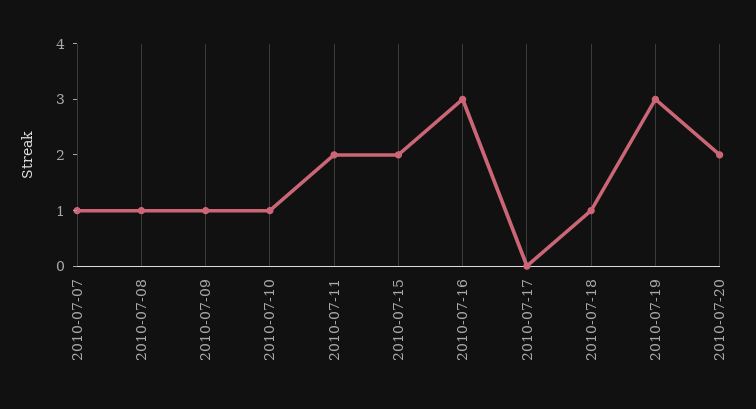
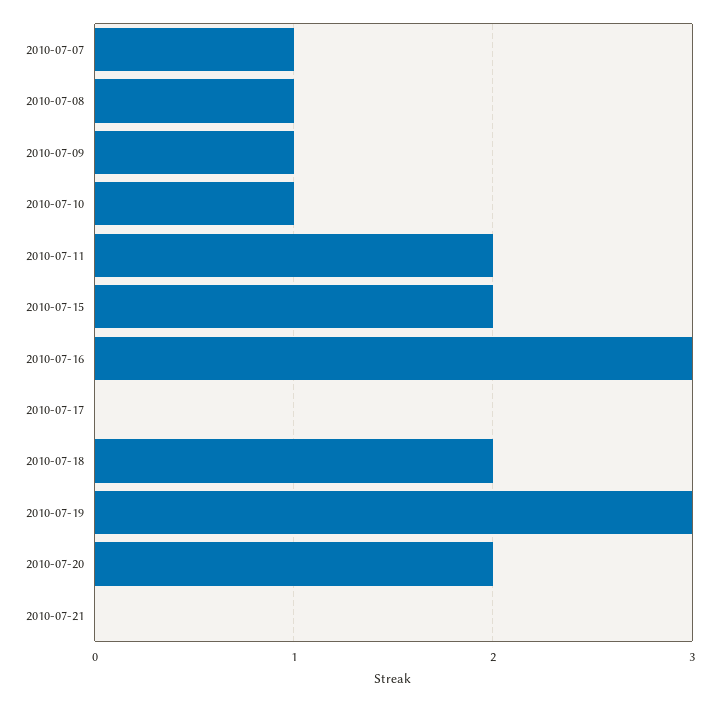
2010-07-18: 1 -> 2
2010-07-21: none -> 0

